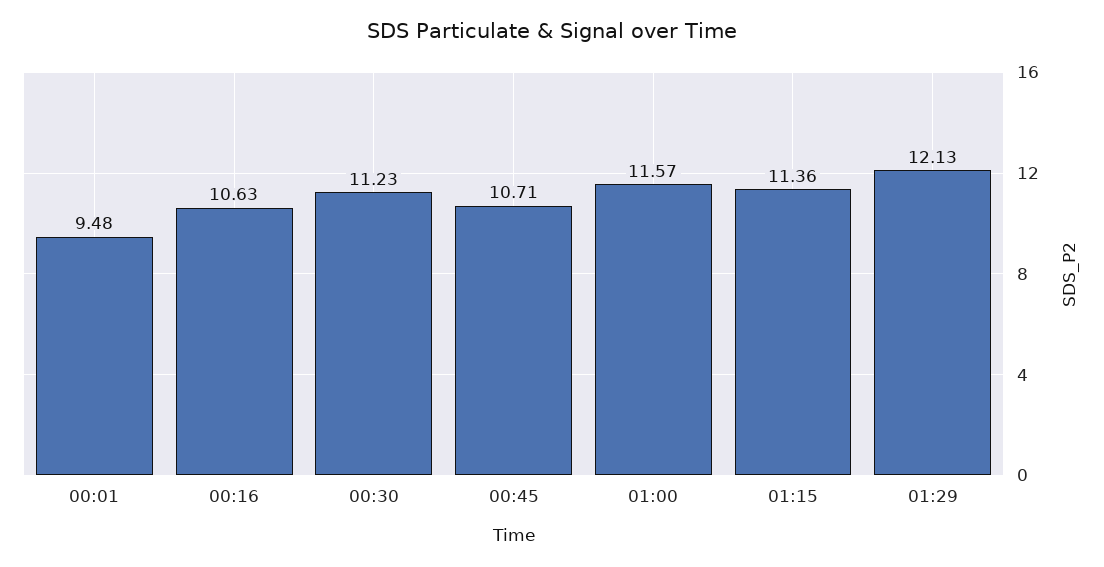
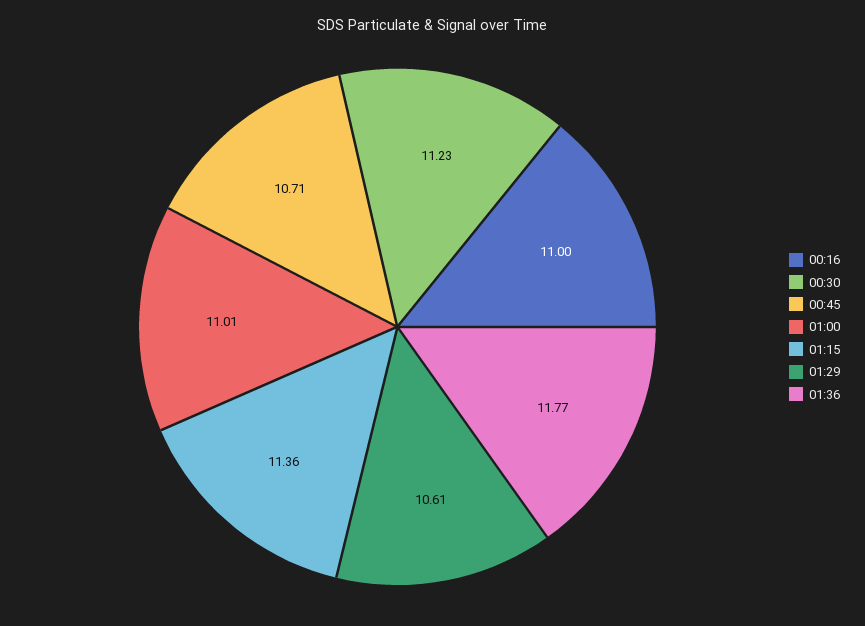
00:01: 9.48 -> none
00:16: 10.63 -> 11
01:00: 11.57 -> 11.01
01:29: 12.13 -> 10.61
01:36: none -> 11.77

